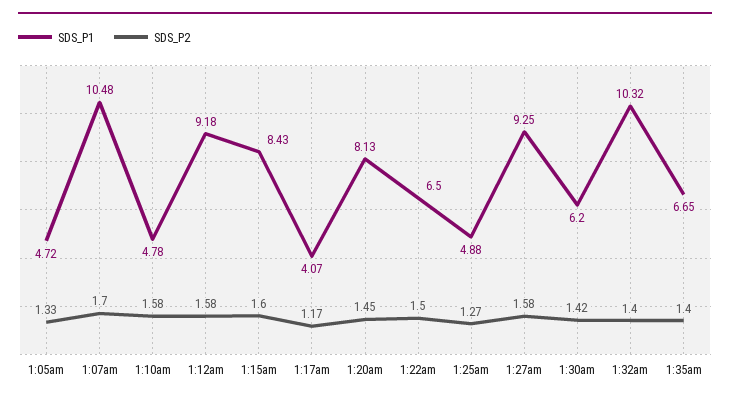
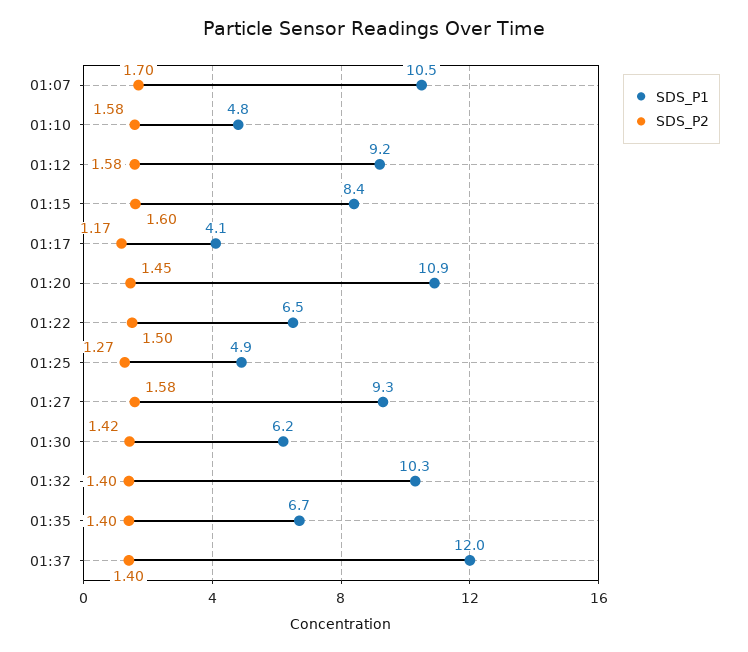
SDS_P1, 1:05am: 4.72 -> none
SDS_P2, 1:05am: 1.33 -> none
SDS_P1, 1:20am: 8.13 -> 10.9
SDS_P1, 01:37: none -> 12
SDS_P2, 01:37: none -> 1.4

